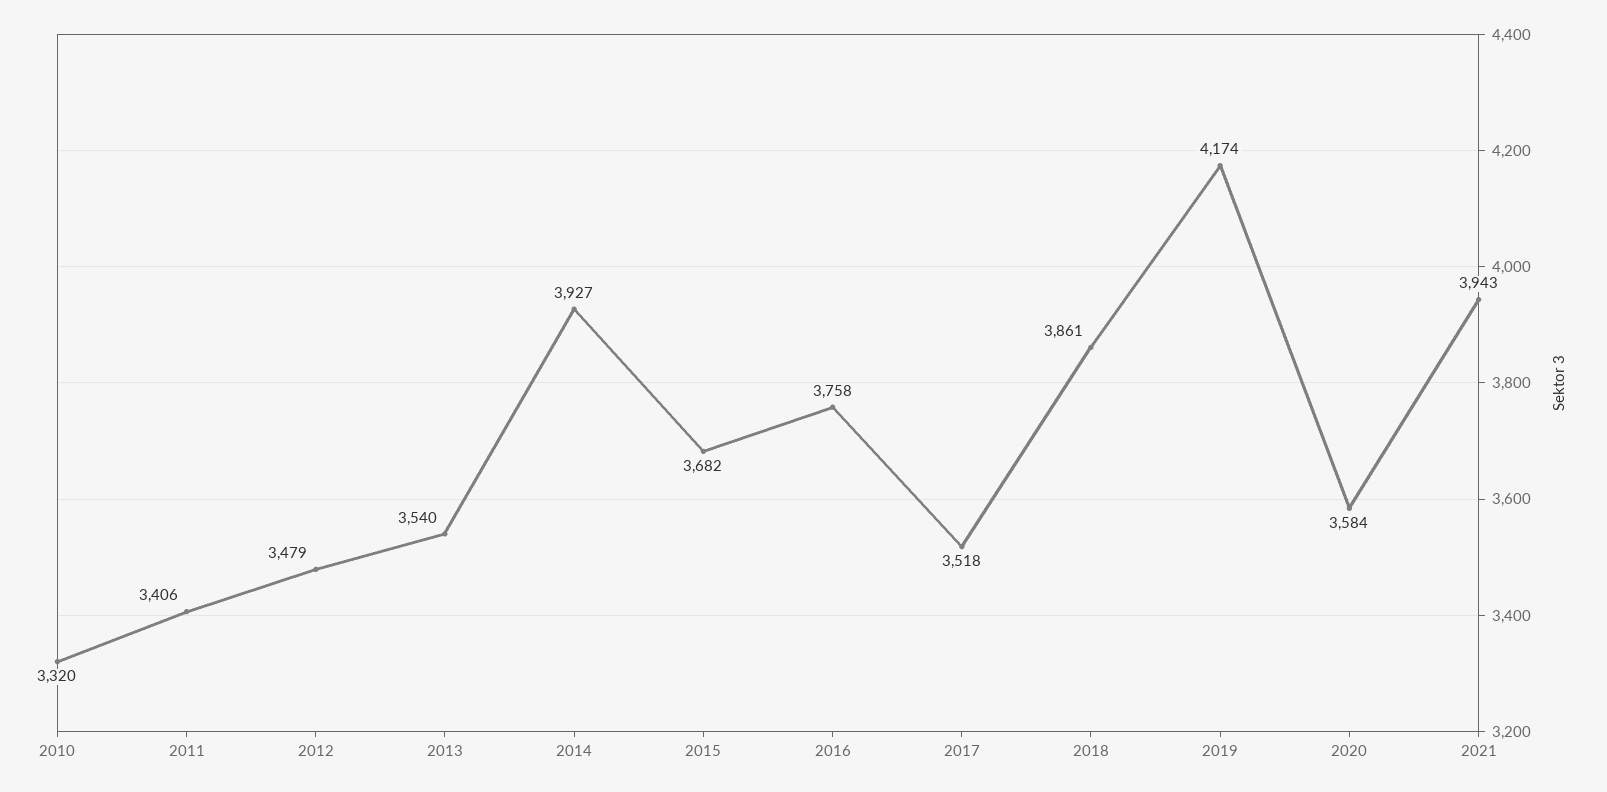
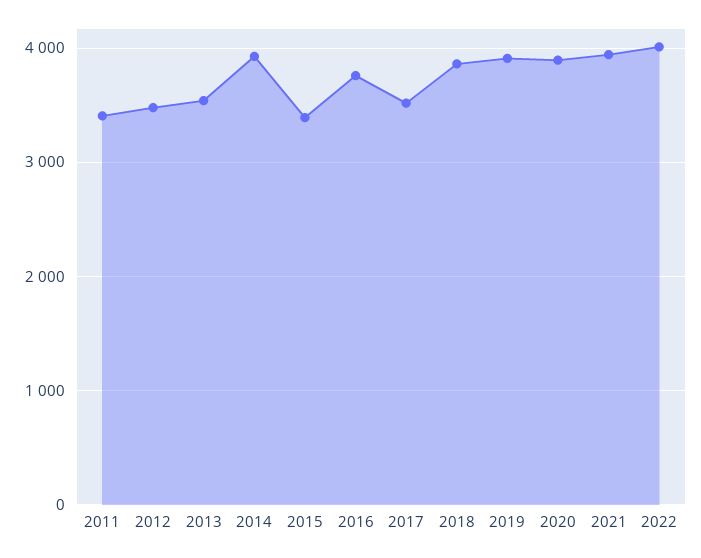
2010: 3320 -> none
2015: 3682 -> 3400
2019: 4174 -> 3900
2020: 3584 -> 3900
2022: none -> 4000

